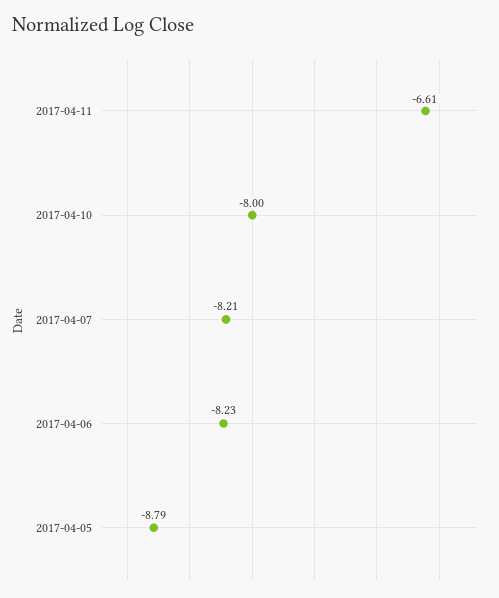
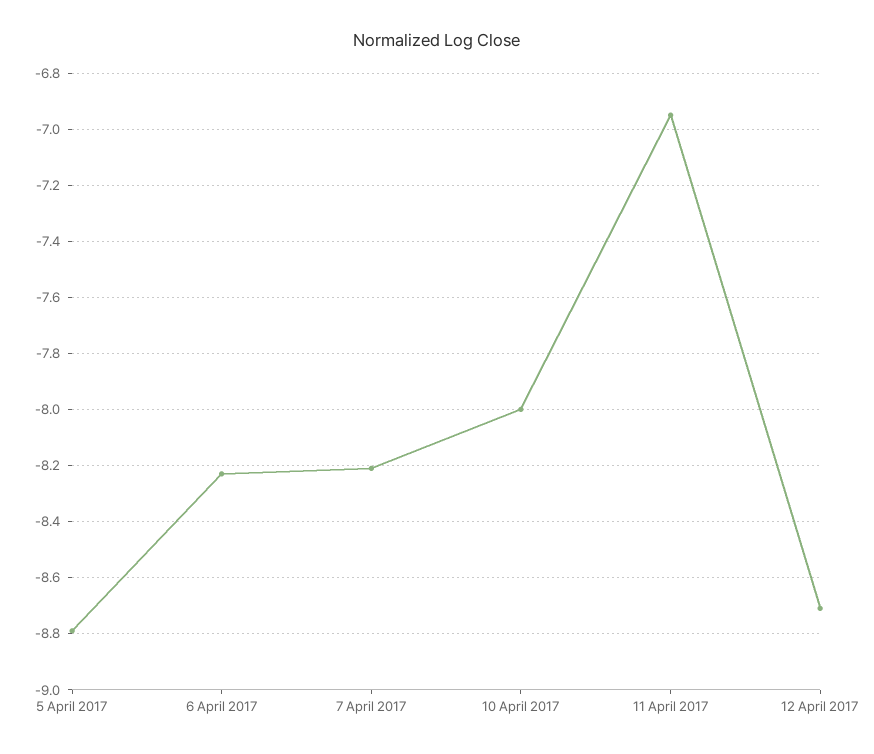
2017-04-11: -6.61 -> -6.95
12 April 2017: none -> -8.7

